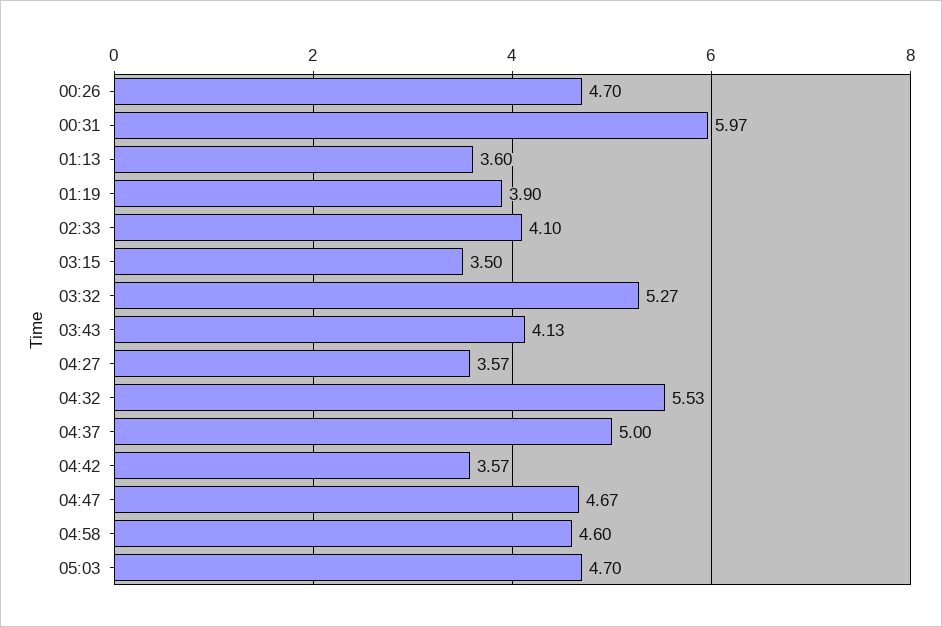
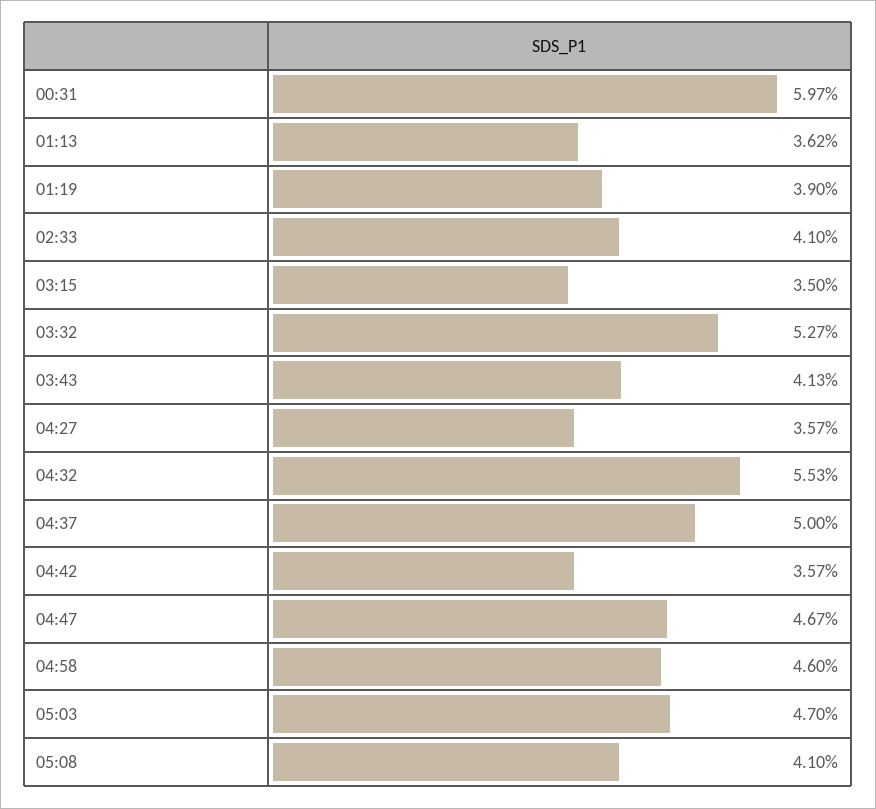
00:26: 4.7 -> none
01:13: 3.6 -> 3.62
05:08: none -> 4.1

